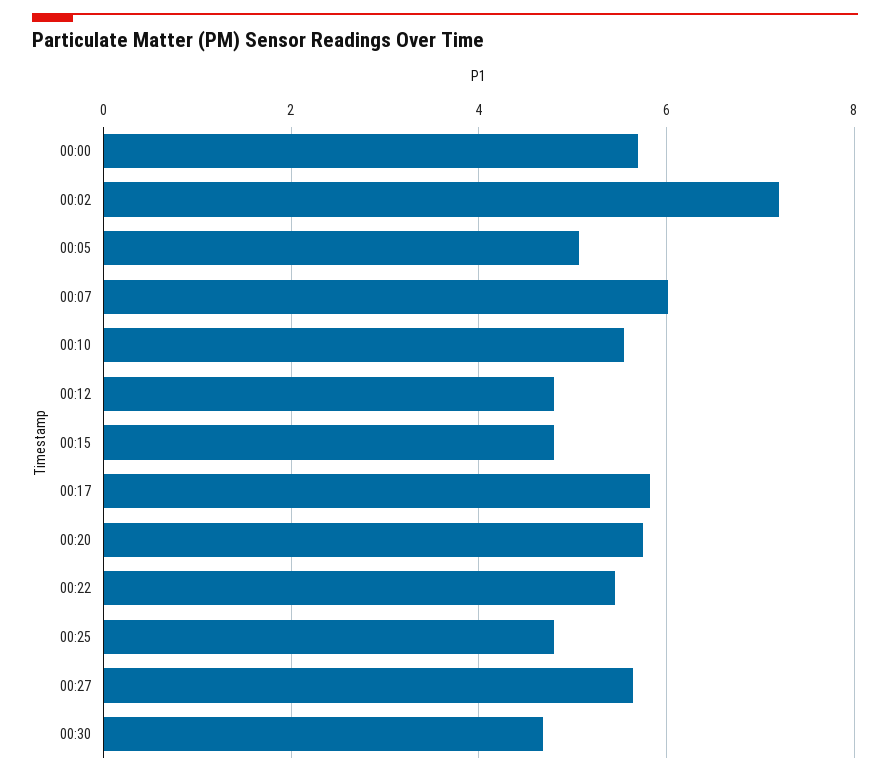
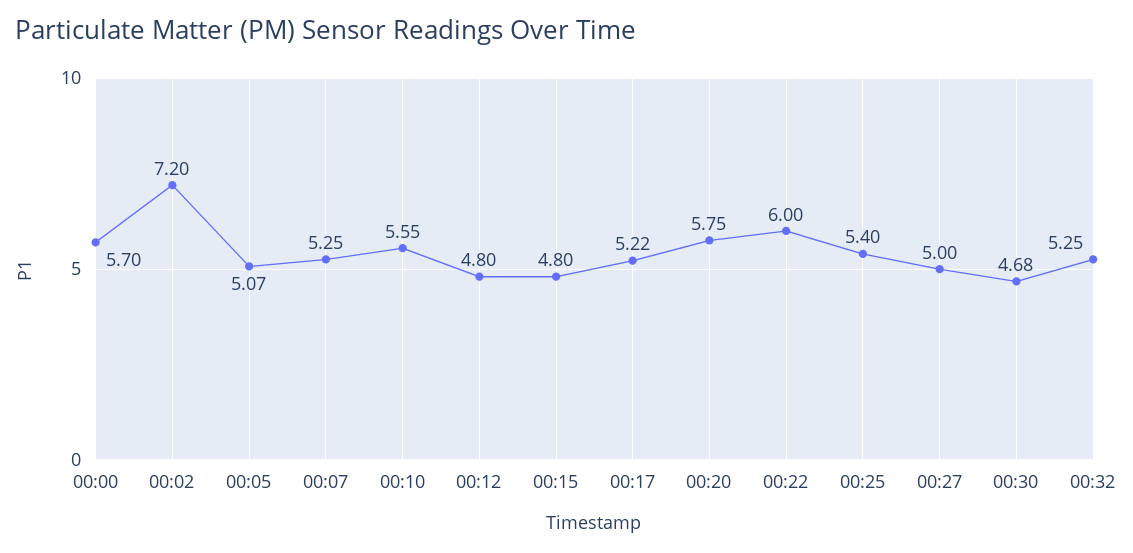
00:07: 6 -> 5.25
00:17: 5.8 -> 5.22
00:22: 5.4 -> 6
00:25: 4.8 -> 5.4
00:27: 5.6 -> 5
00:32: none -> 5.25

